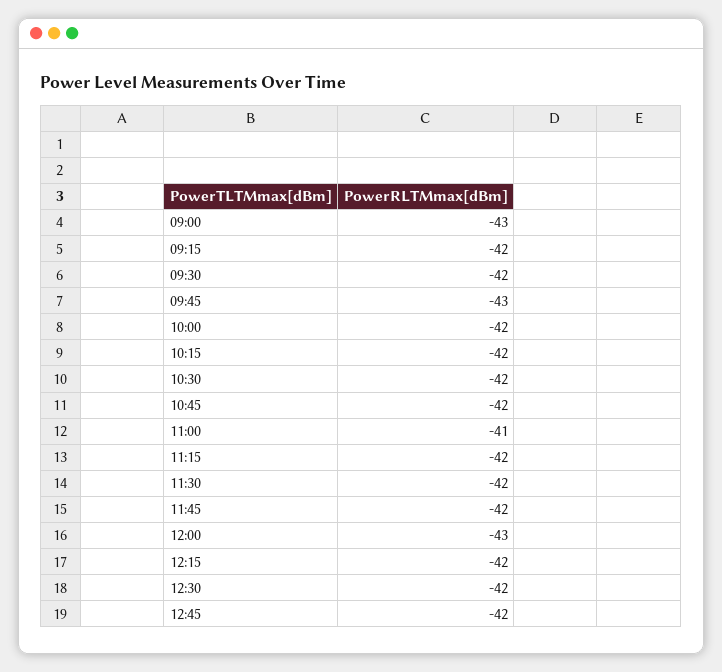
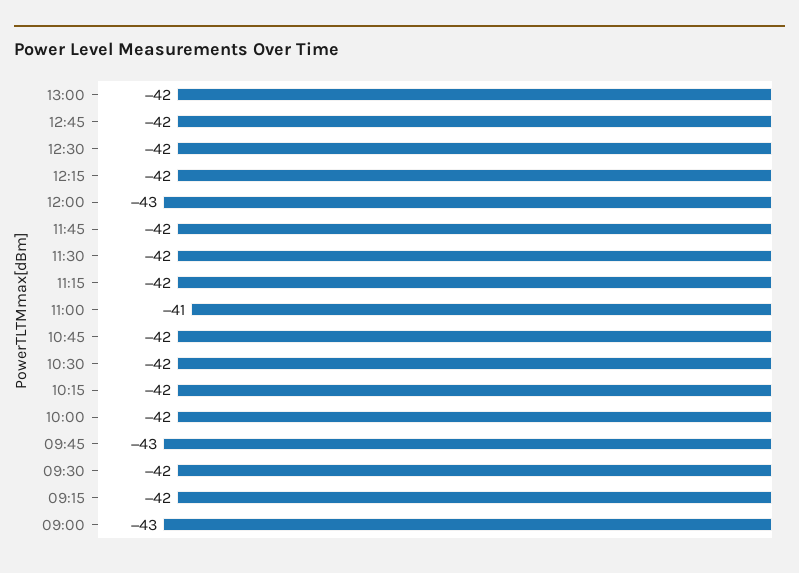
13:00: none -> -42

